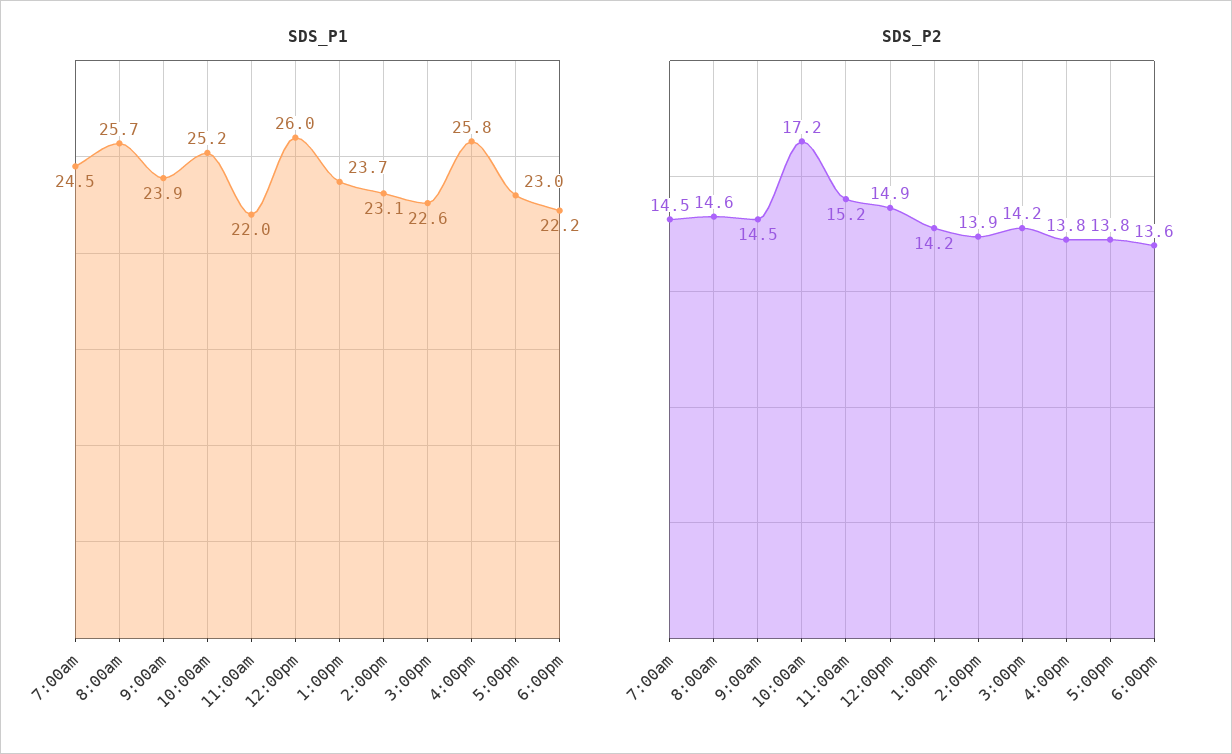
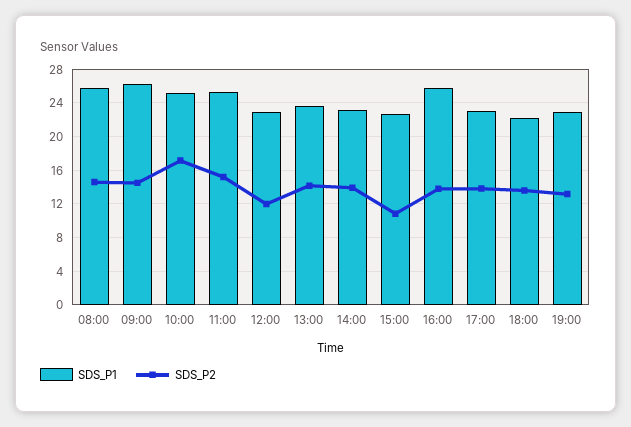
SDS_P1, 7:00am: 24.5 -> none
SDS_P1, 9:00am: 23.9 -> 26
SDS_P1, 11:00am: 22 -> 25
SDS_P1, 12:00pm: 26 -> 23
SDS_P2, 7:00am: 14.5 -> none
SDS_P2, 12:00pm: 14.9 -> 12
SDS_P2, 3:00pm: 14.2 -> 11
SDS_P1, 19:00: none -> 23
SDS_P2, 19:00: none -> 13

